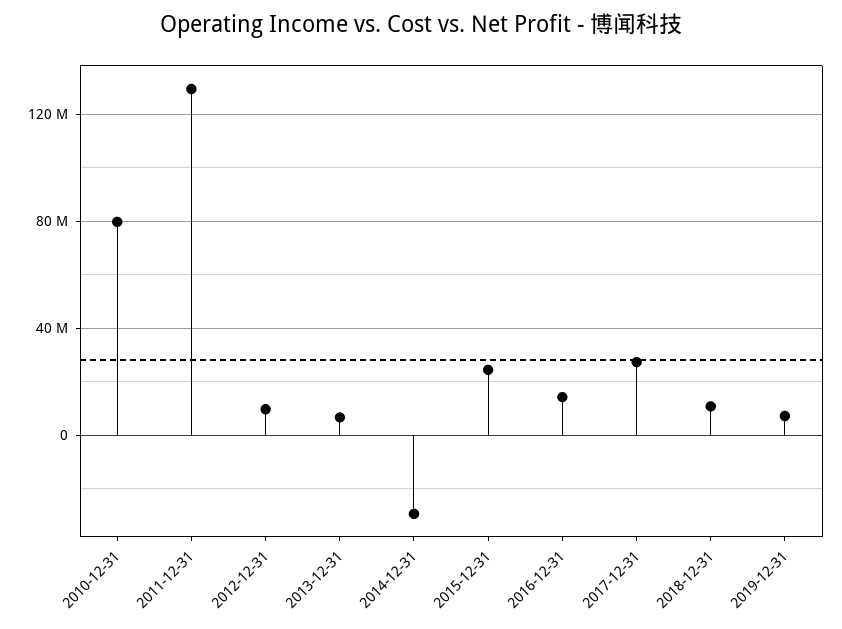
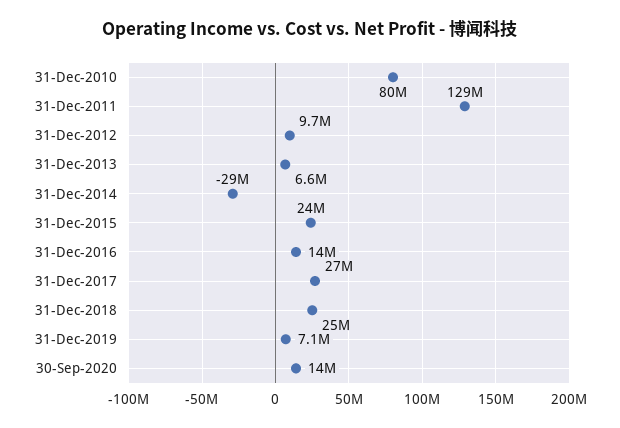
2018-12-31: 10000000 -> 25000000
30-Sep-2020: none -> 14000000

